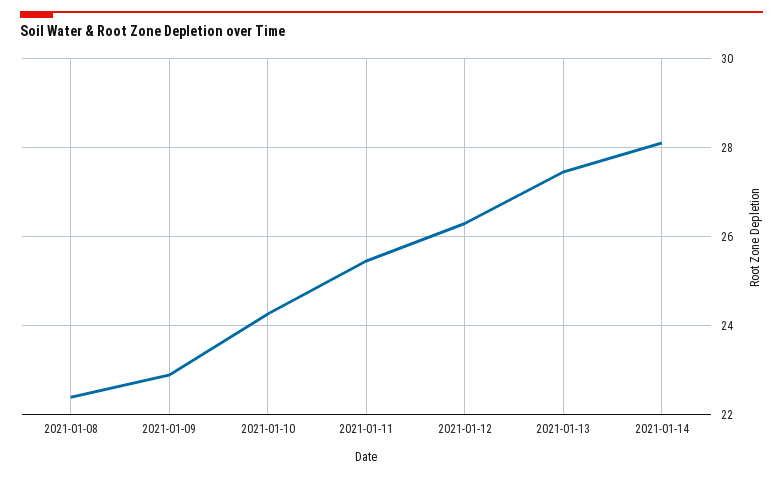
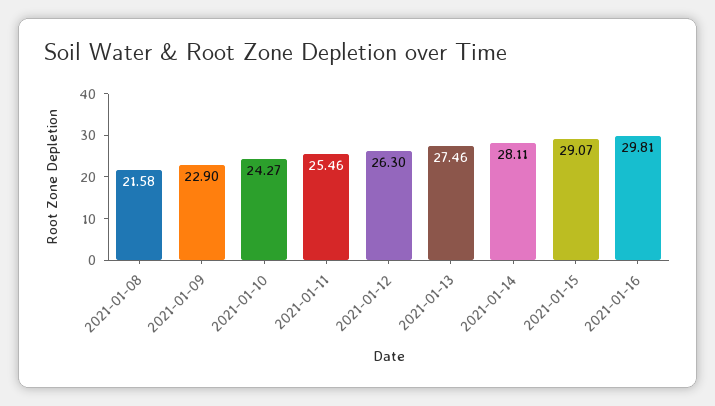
2021-01-08: 22.4 -> 21.58
2021-01-15: none -> 29.07
2021-01-16: none -> 29.81

